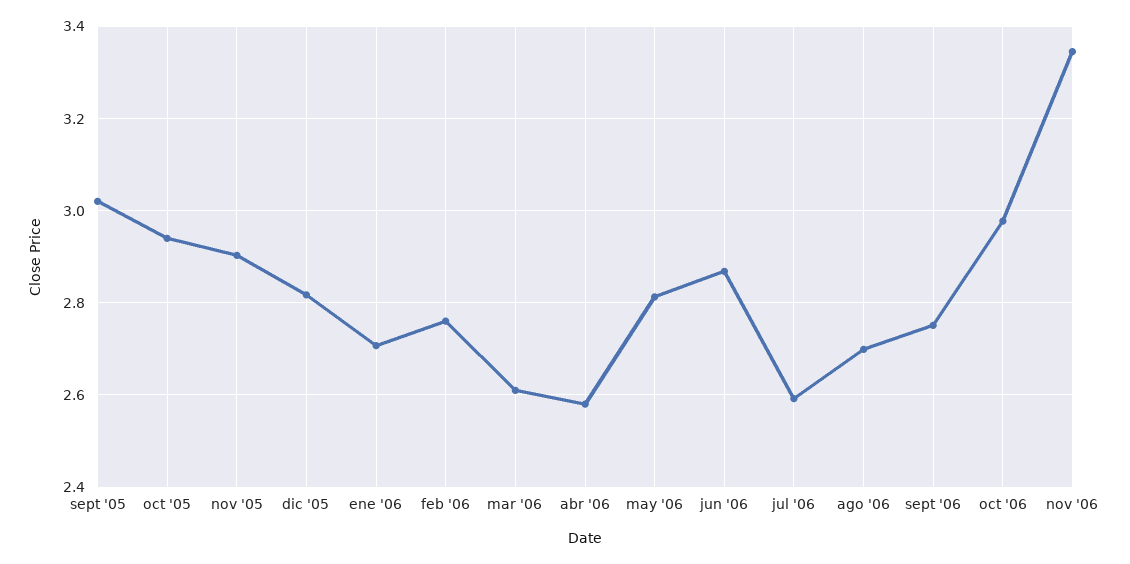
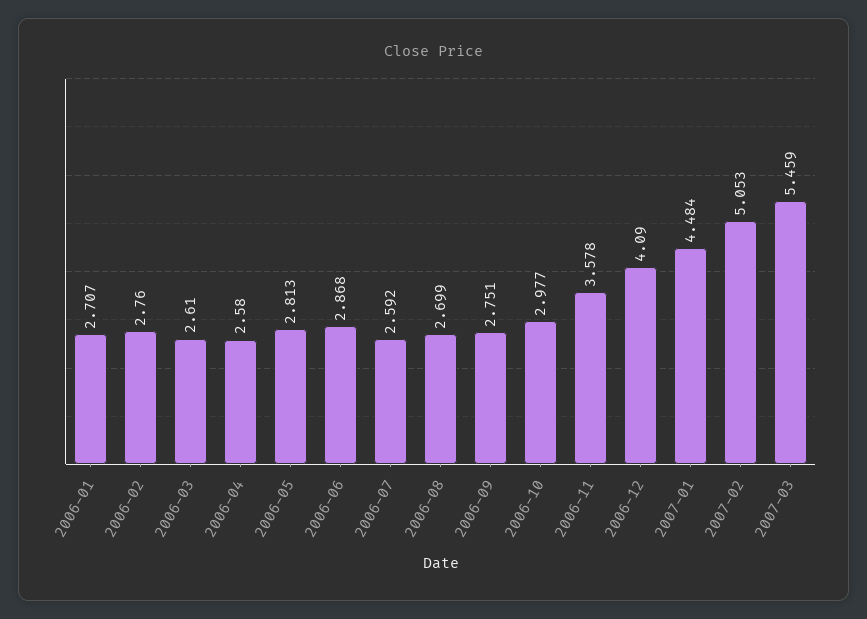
sept '05: 3.02 -> none
oct '05: 2.94 -> none
nov '05: 2.9 -> none
dic '05: 2.82 -> none
nov '06: 3.34 -> 3.578
2006-12: none -> 4.09
2007-01: none -> 4.484
2007-02: none -> 5.053
2007-03: none -> 5.459

